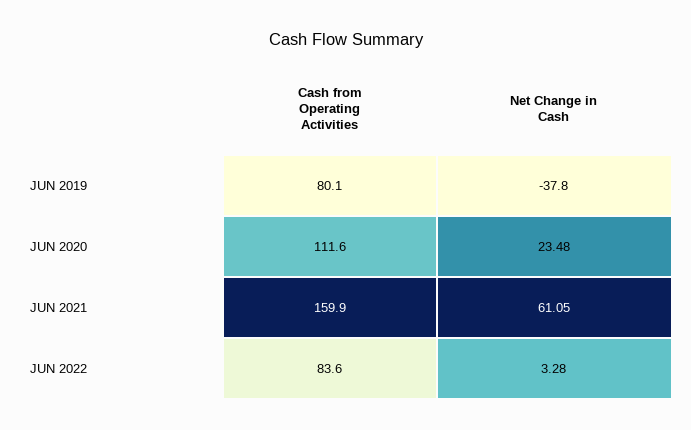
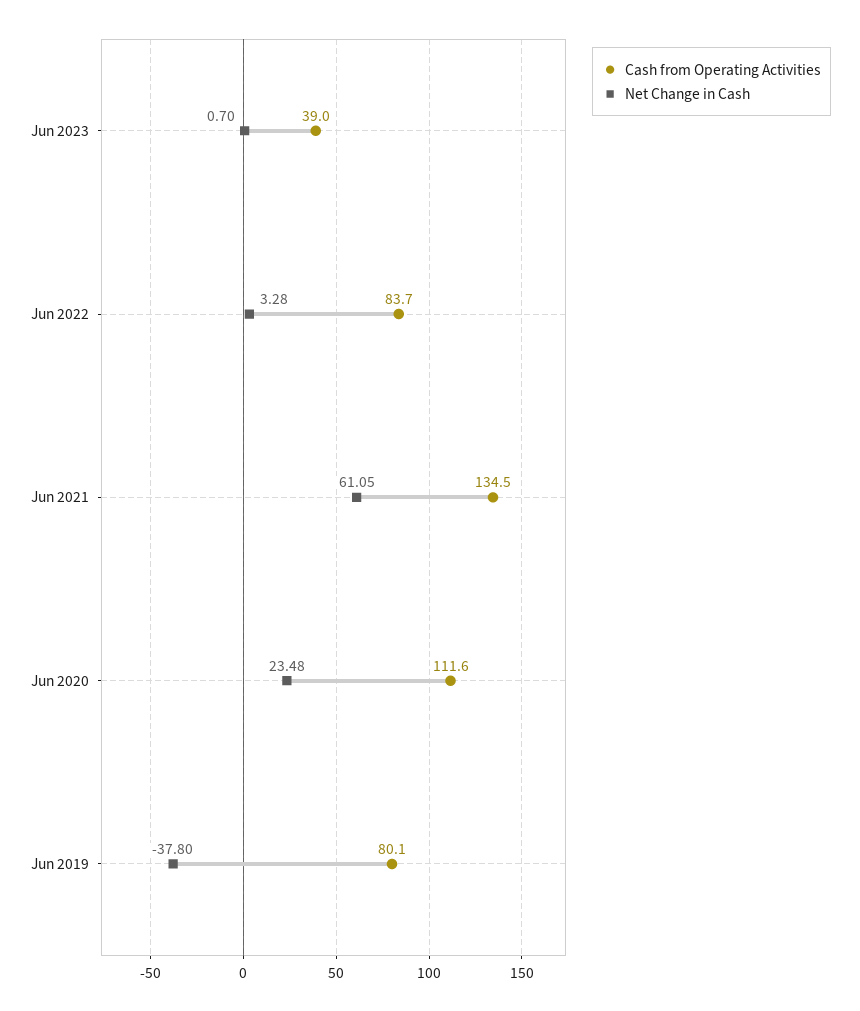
Cash from Operating Activities, JUN 2021: 159.9 -> 134.5
Cash from Operating Activities, JUN 2022: 83.6 -> 83.7
Cash from Operating Activities, Jun 2023: none -> 39
Net Change in Cash, Jun 2023: none -> 0.7

